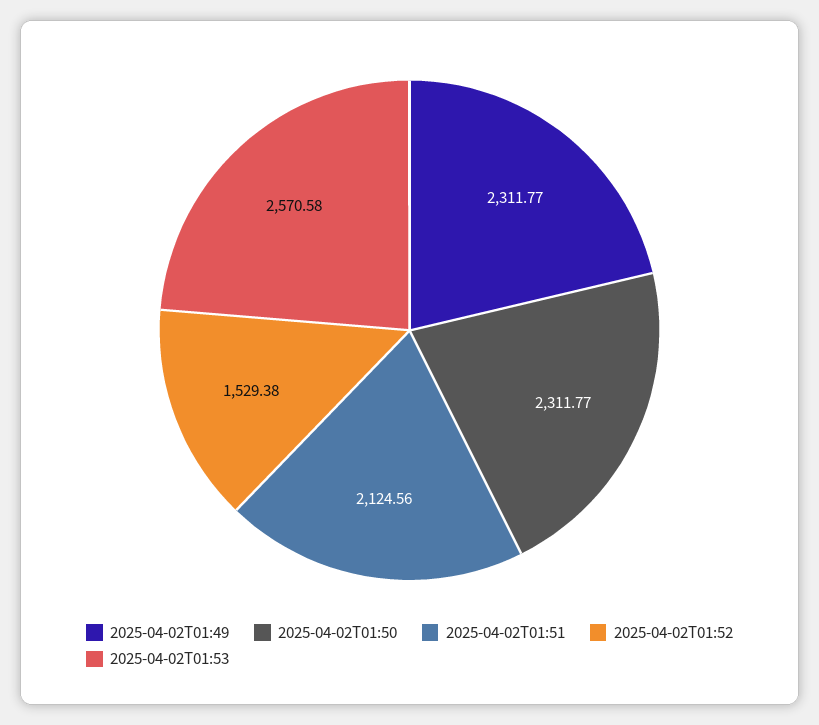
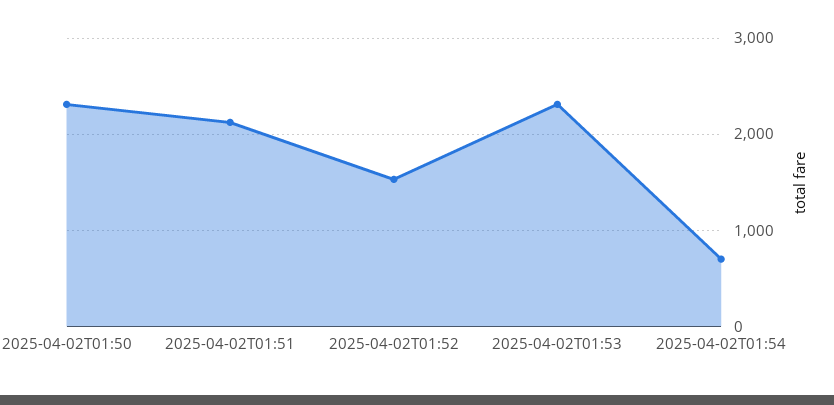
2025-04-02T01:49: 2311.77 -> none
2025-04-02T01:53: 2570.58 -> 2300
2025-04-02T01:54: none -> 700

